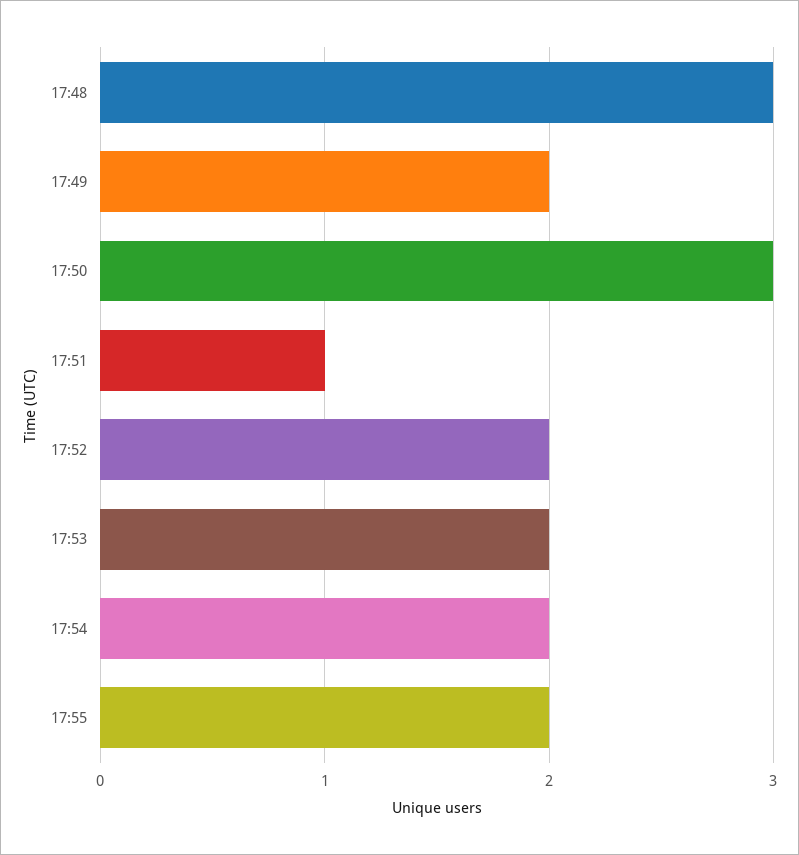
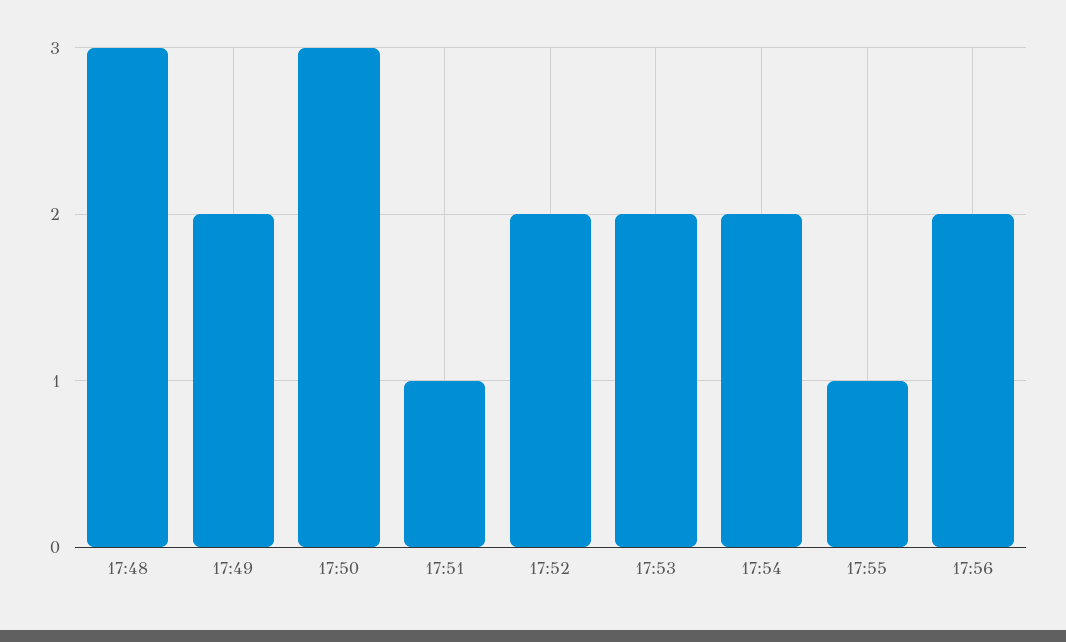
17:55: 2 -> 1
17:56: none -> 2

